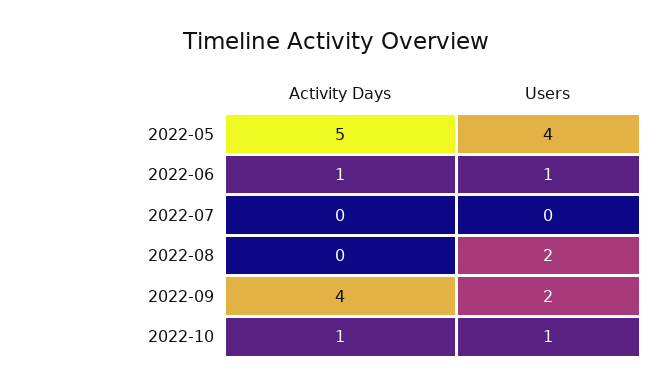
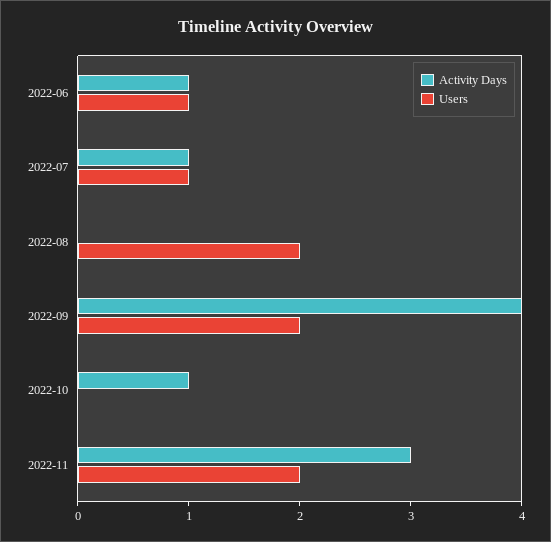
Activity Days, 2022-05: 5 -> none
Users, 2022-05: 4 -> none
Activity Days, 2022-07: 0 -> 1
Users, 2022-07: 0 -> 1
Users, 2022-10: 1 -> 0
Activity Days, 2022-11: none -> 3
Users, 2022-11: none -> 2

